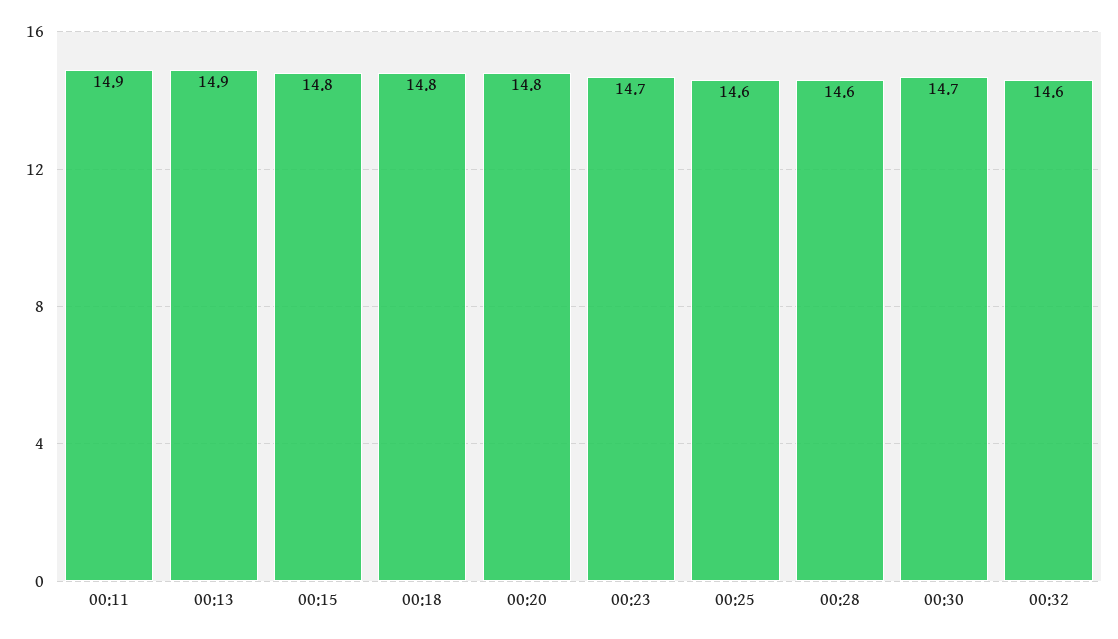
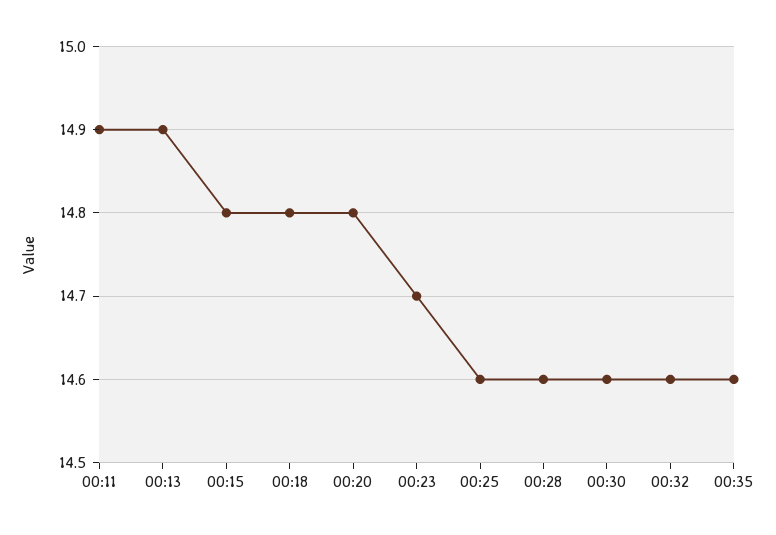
00:30: 14.7 -> 14.6
00:35: none -> 14.6

